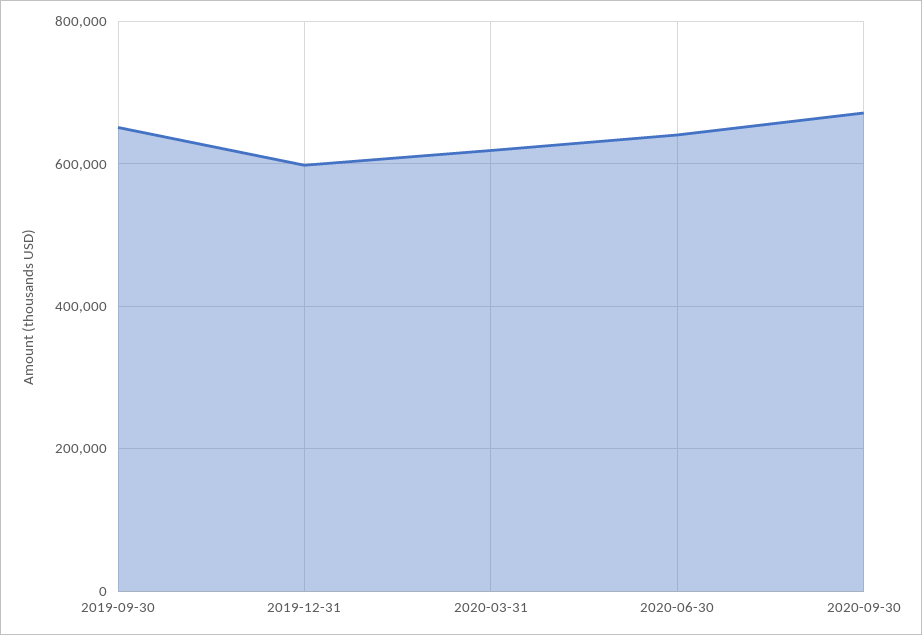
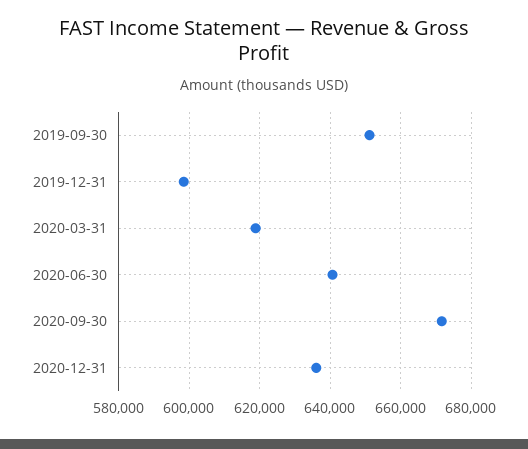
2020-12-31: none -> 636000

